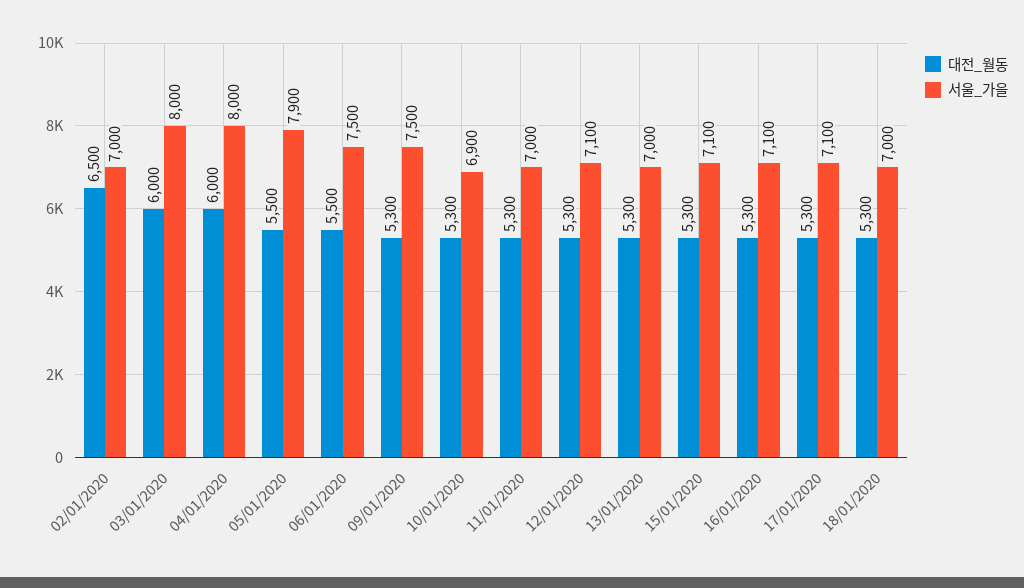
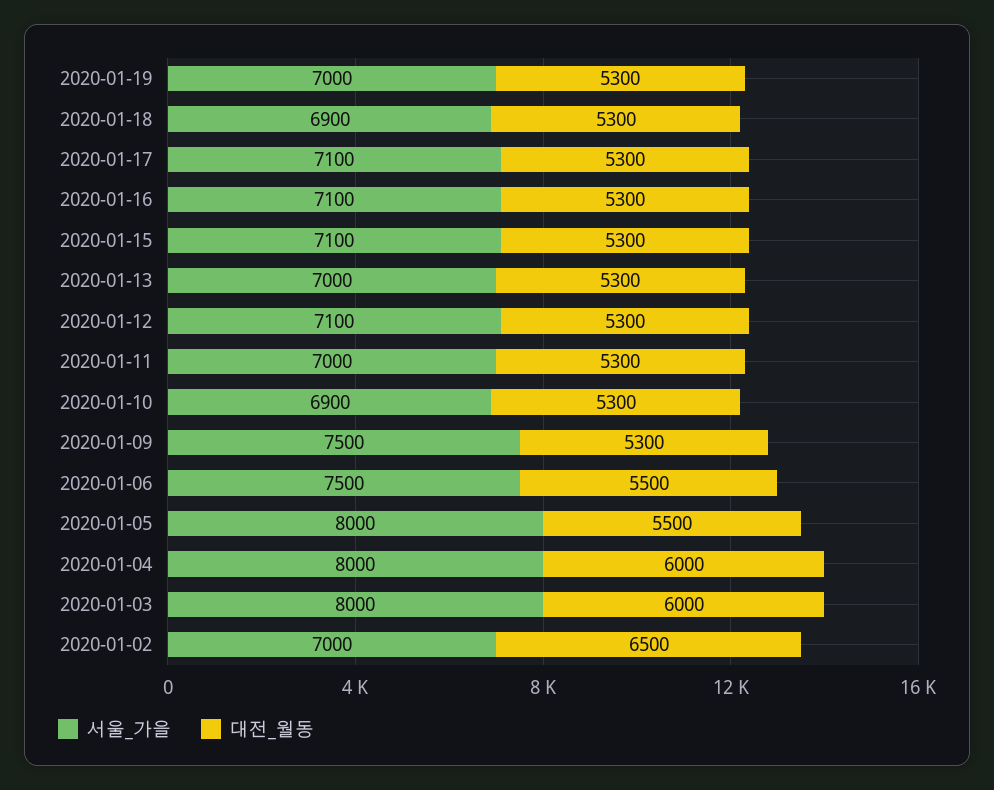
서울_가을, 05/01/2020: 7900 -> 8000
서울_가을, 18/01/2020: 7000 -> 6900
서울_가을, 2020-01-19: none -> 7000
대전_월동, 2020-01-19: none -> 5300

